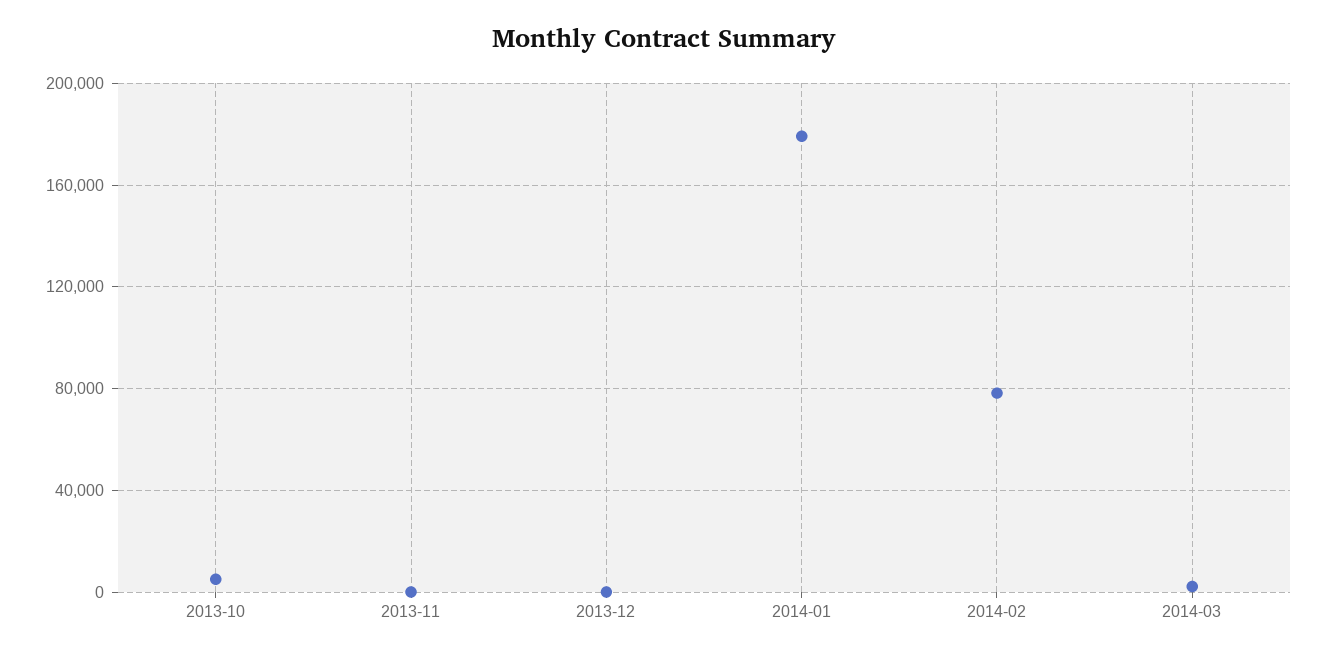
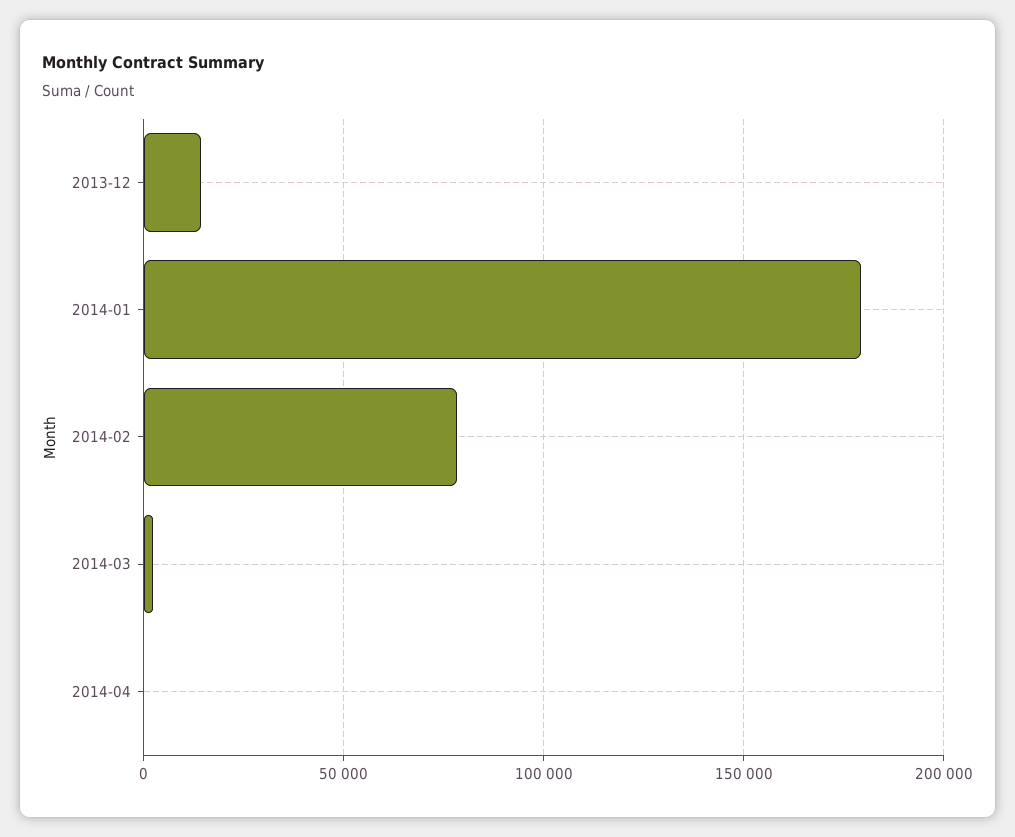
2013-10: 5000 -> none
2013-11: 0 -> none
2013-12: 0 -> 15000
2014-04: none -> 0

